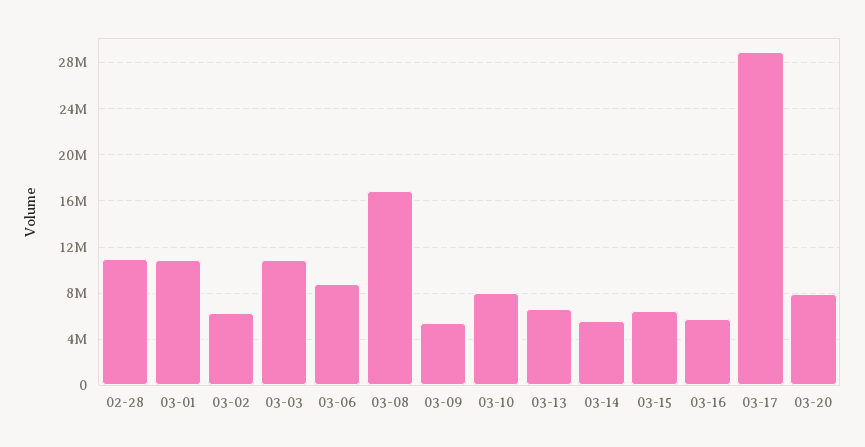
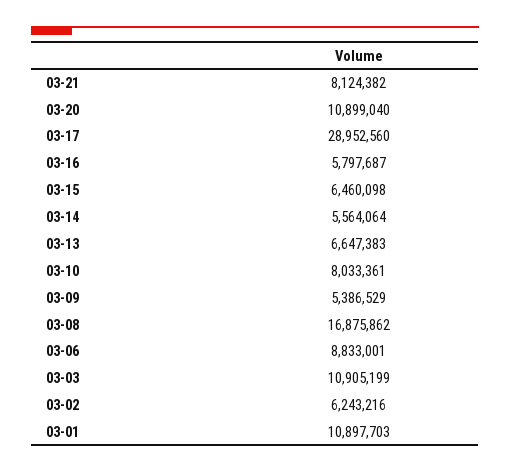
02-28: 11000000 -> none
03-20: 8000000 -> 10899040
03-21: none -> 8124382

